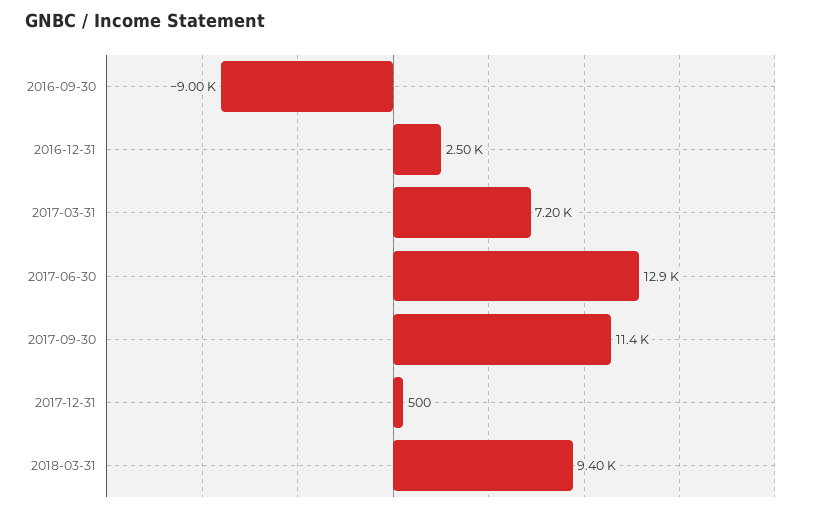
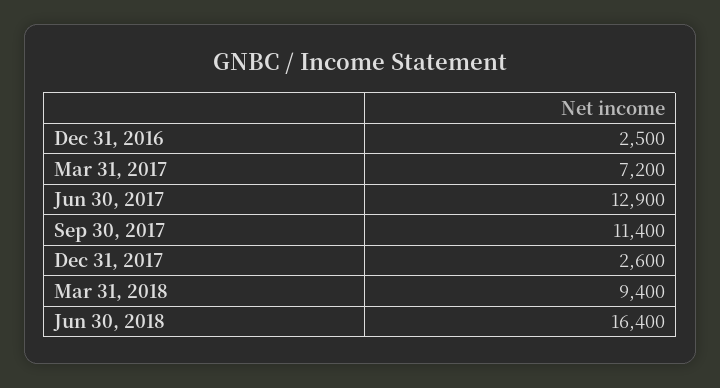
2016-09-30: -9000 -> none
2017-12-31: 500 -> 2600
Jun 30, 2018: none -> 16400

